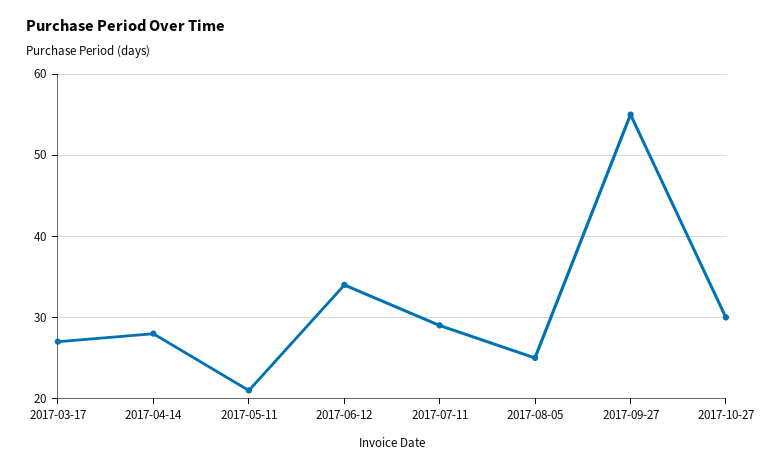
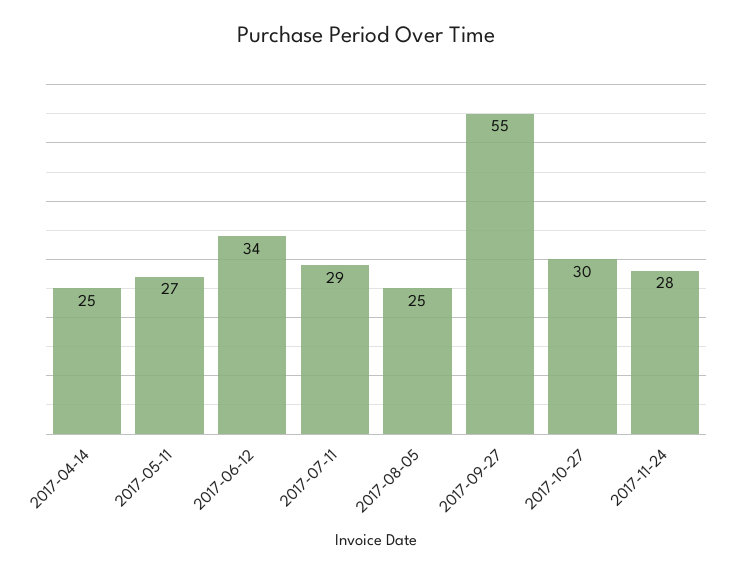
2017-03-17: 27 -> none
2017-04-14: 28 -> 25
2017-05-11: 21 -> 27
2017-11-24: none -> 28

